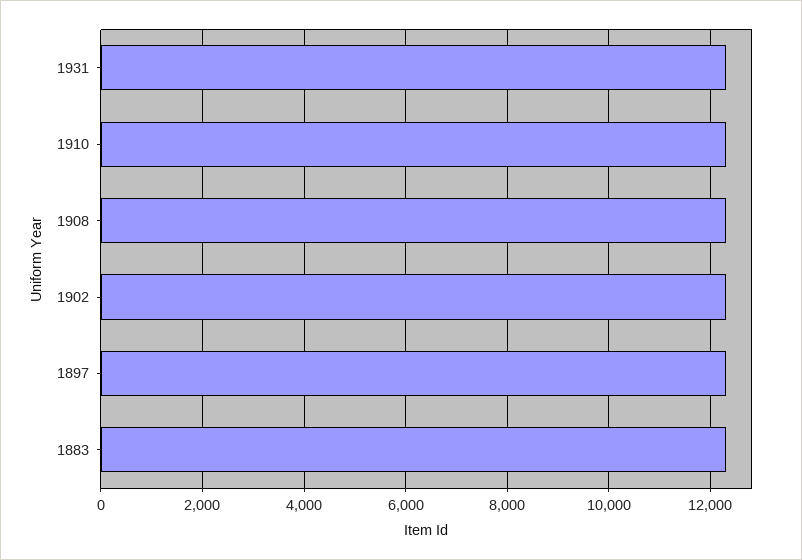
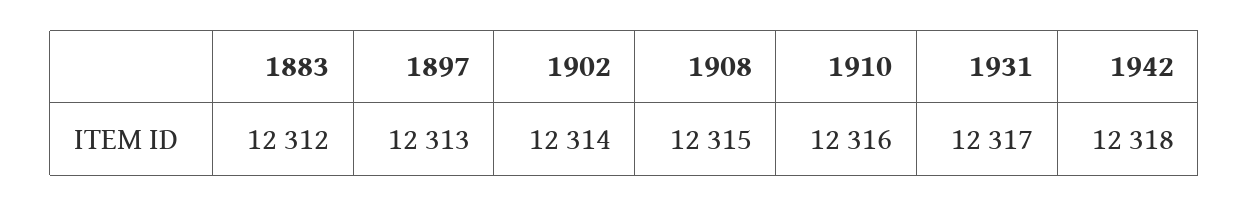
1942: none -> 12318

